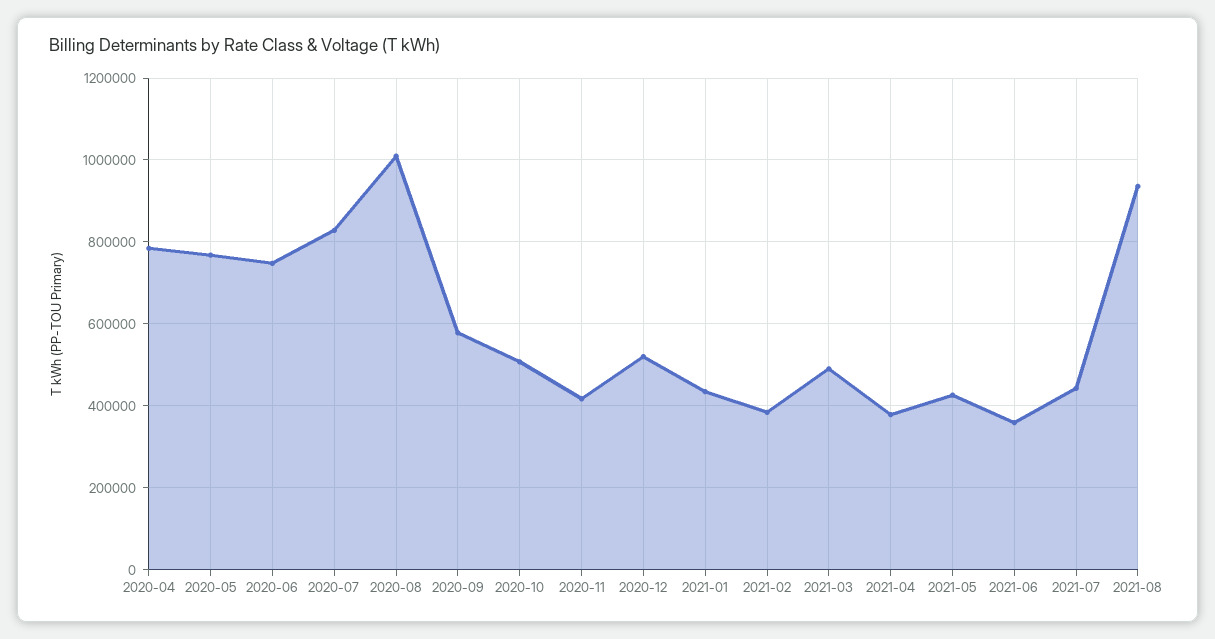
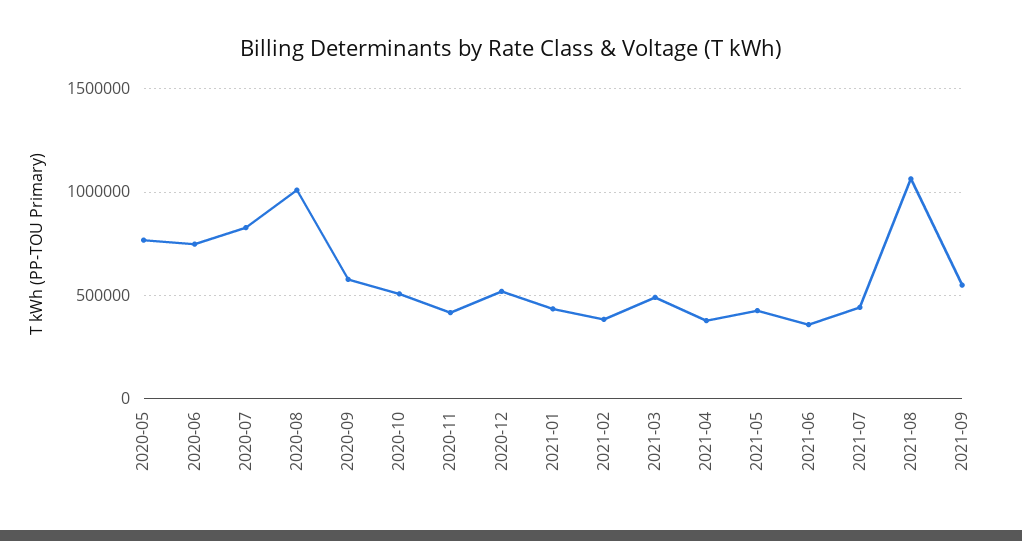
2020-04: 780000 -> none
2021-08: 940000 -> 1050000
2021-09: none -> 550000

